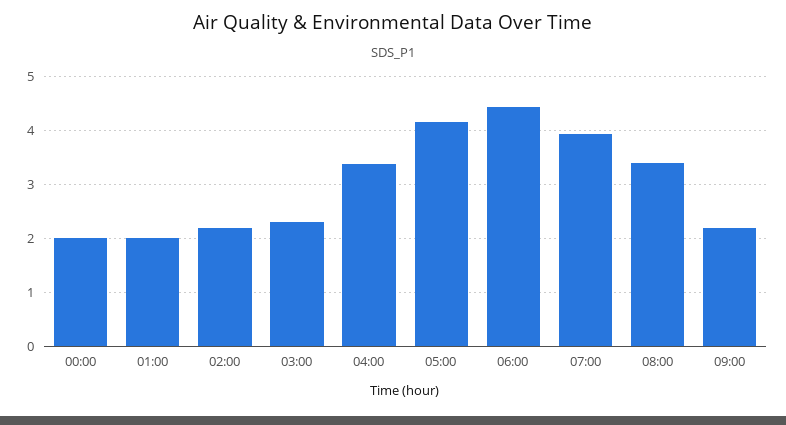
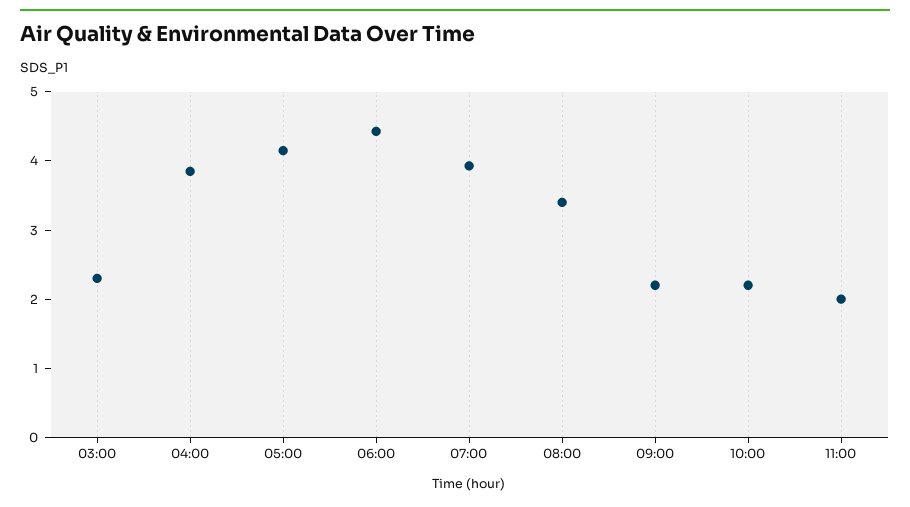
00:00: 2 -> none
01:00: 2 -> none
02:00: 2.2 -> none
04:00: 3.4 -> 3.8
10:00: none -> 2.2
11:00: none -> 2

